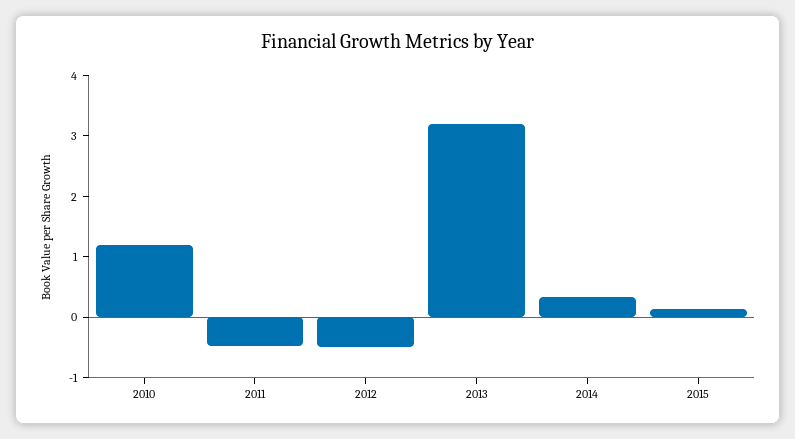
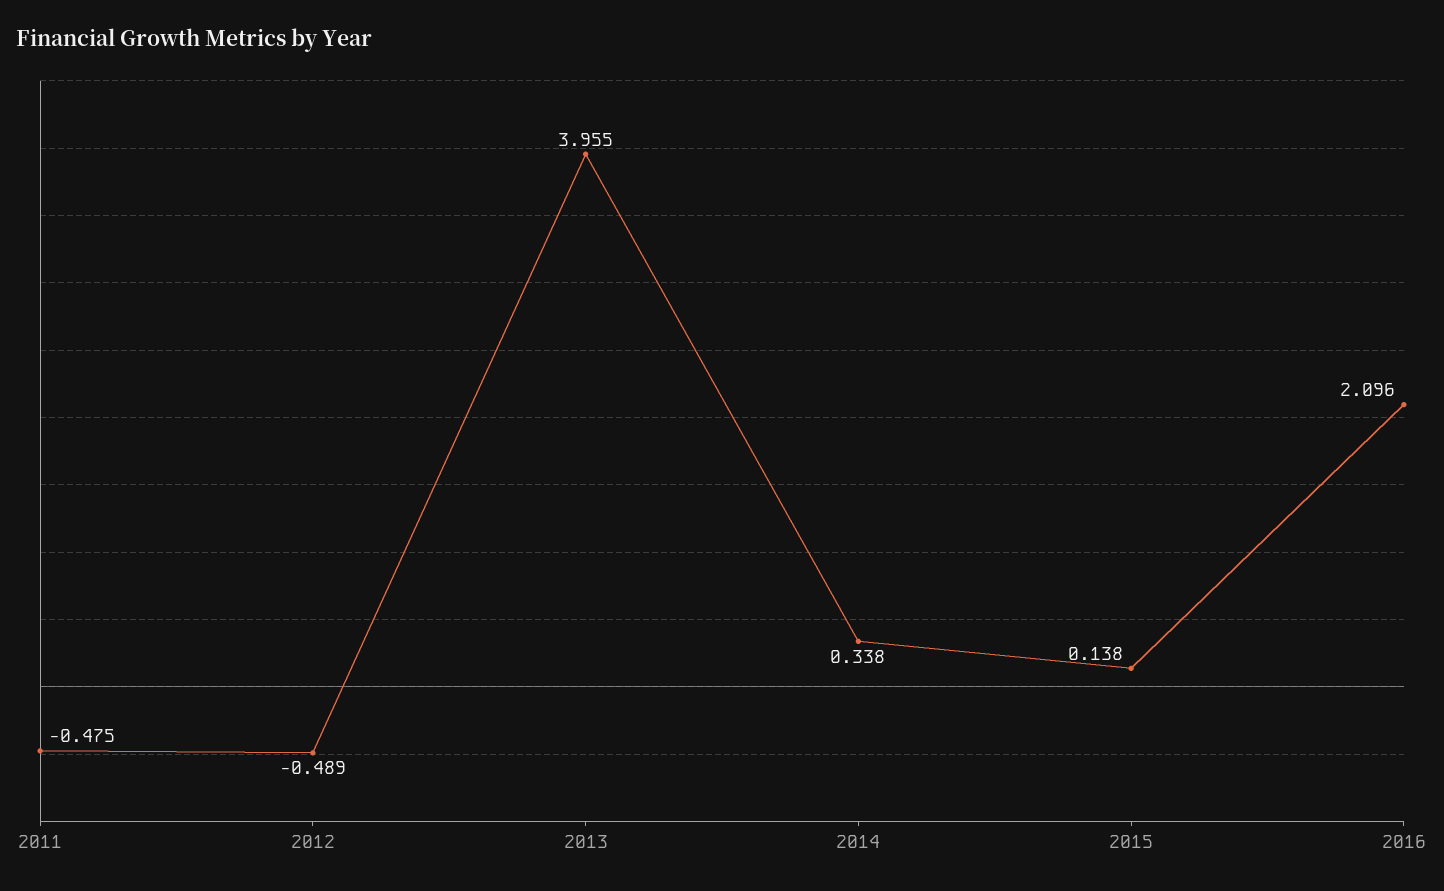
2010: 1.2 -> none
2013: 3.2 -> 3.955
2016: none -> 2.096

